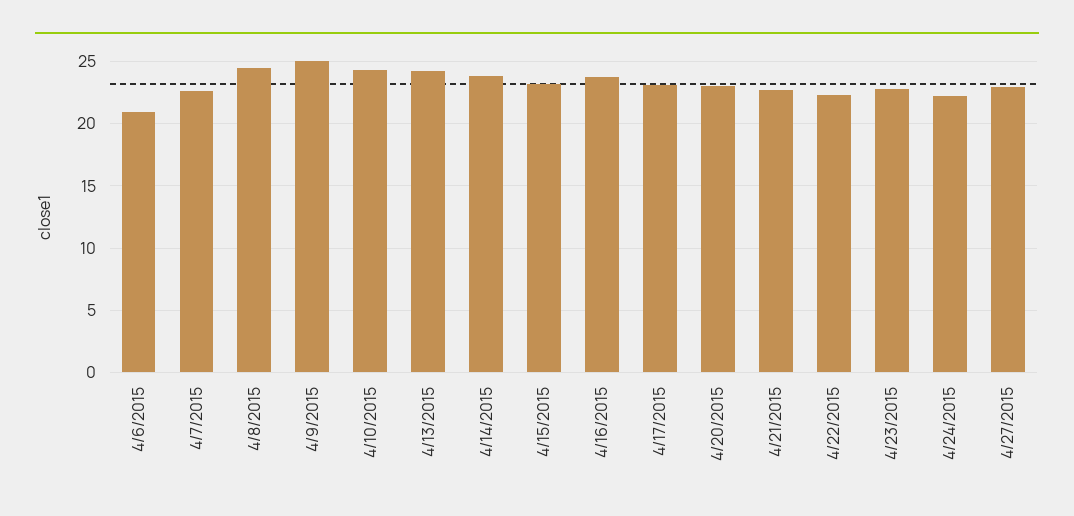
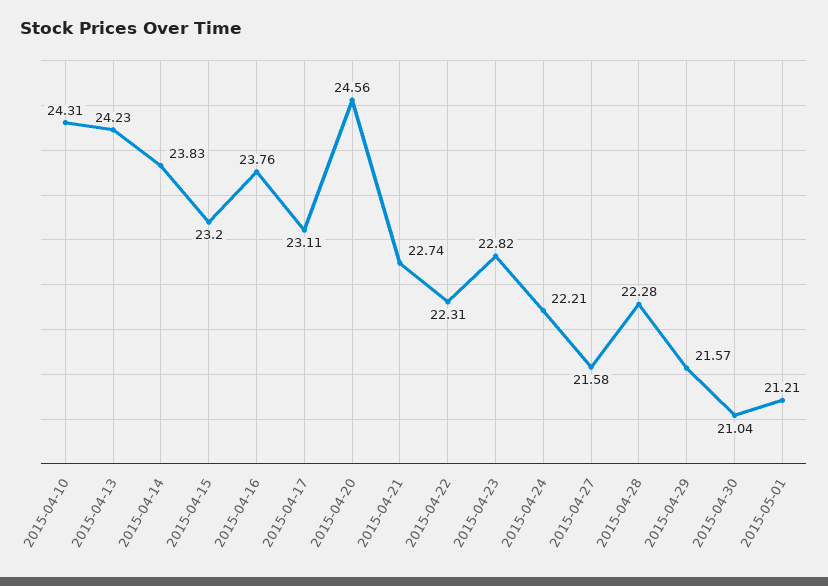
4/6/2015: 21 -> none
4/7/2015: 22.5 -> none
4/8/2015: 24.5 -> none
4/9/2015: 25 -> none
4/20/2015: 23 -> 24.56
4/27/2015: 23 -> 21.58
2015-04-28: none -> 22.28
2015-04-29: none -> 21.57
2015-04-30: none -> 21.04
2015-05-01: none -> 21.21

